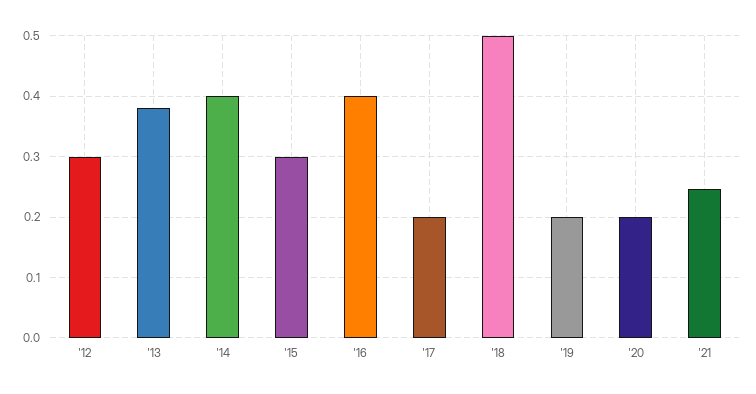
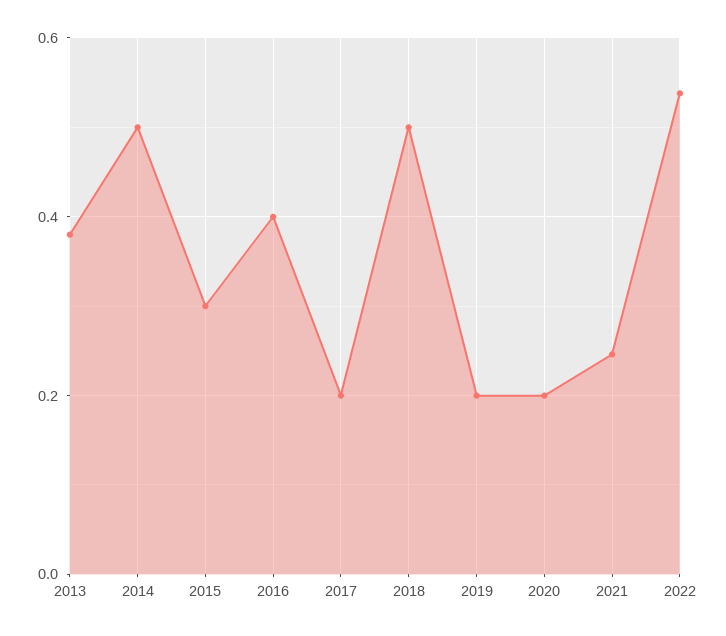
'12: 0.3 -> none
'14: 0.4 -> 0.5
2022: none -> 0.54

